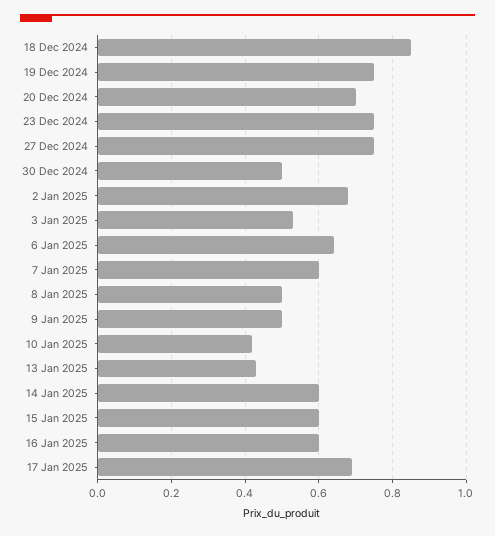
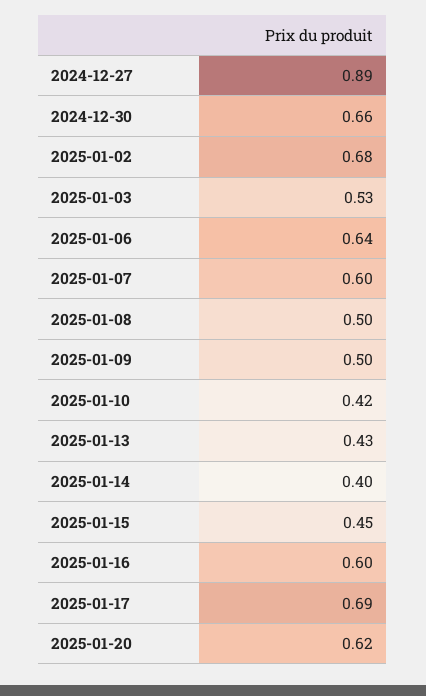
18 Dec 2024: 0.85 -> none
19 Dec 2024: 0.75 -> none
20 Dec 2024: 0.7 -> none
23 Dec 2024: 0.75 -> none
27 Dec 2024: 0.75 -> 0.89
30 Dec 2024: 0.5 -> 0.66
14 Jan 2025: 0.6 -> 0.4
15 Jan 2025: 0.6 -> 0.45
2025-01-20: none -> 0.62

